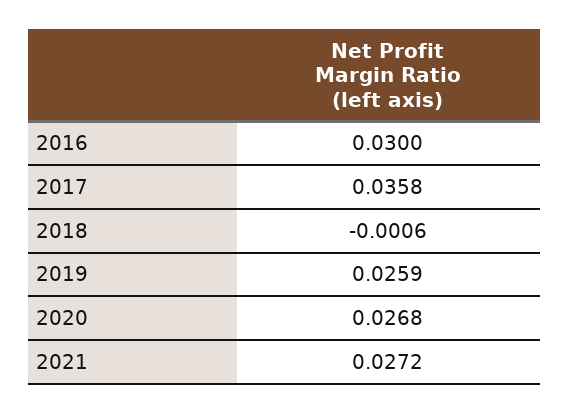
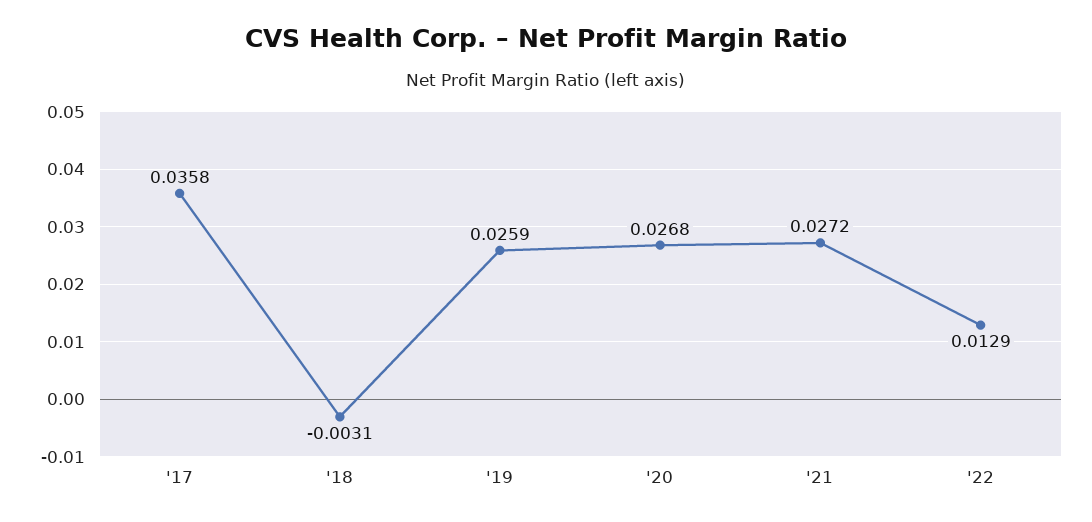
2016: 0.03 -> none
2018: -0.0006 -> -0.0031
'22: none -> 0.0129

